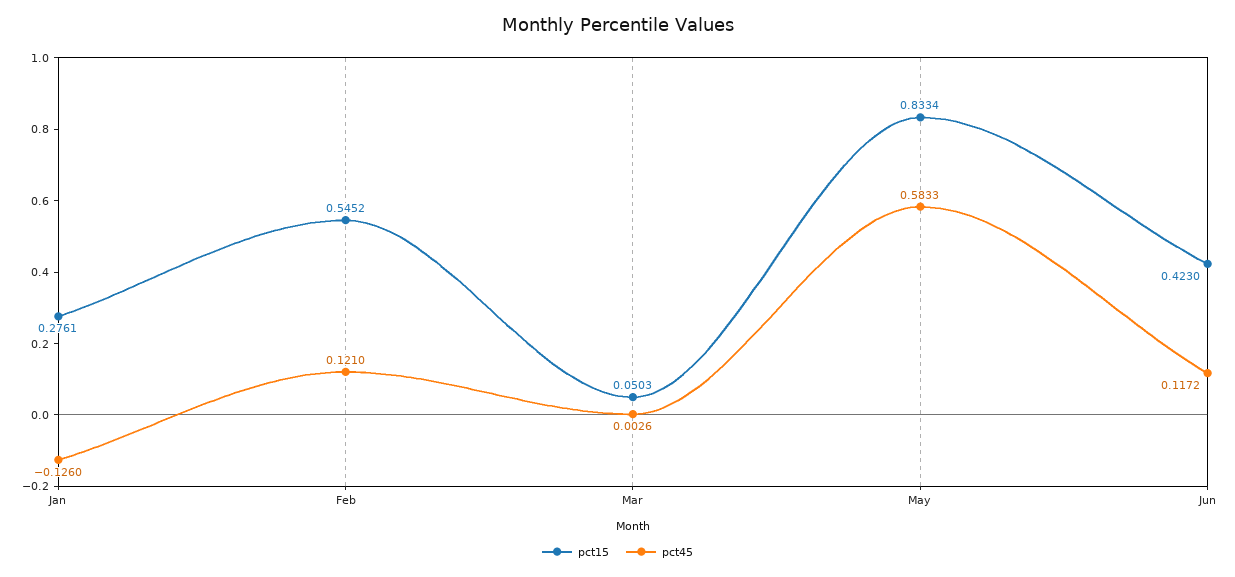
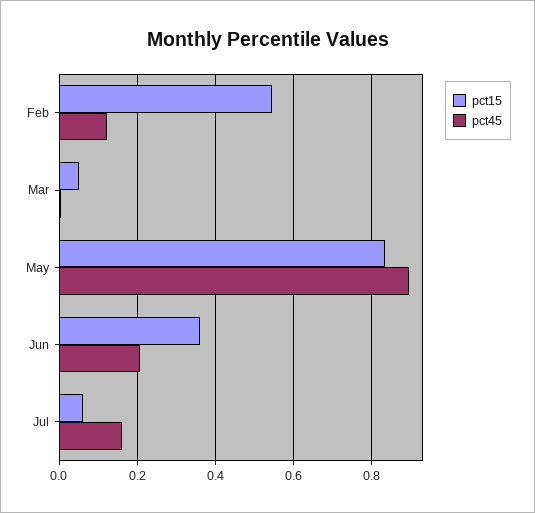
pct15, Jan: 0.2761 -> none
pct45, Jan: -0.126 -> none
pct45, May: 0.5833 -> 0.9
pct15, Jun: 0.423 -> 0.36
pct45, Jun: 0.1172 -> 0.2
pct15, Jul: none -> 0.06
pct45, Jul: none -> 0.16

